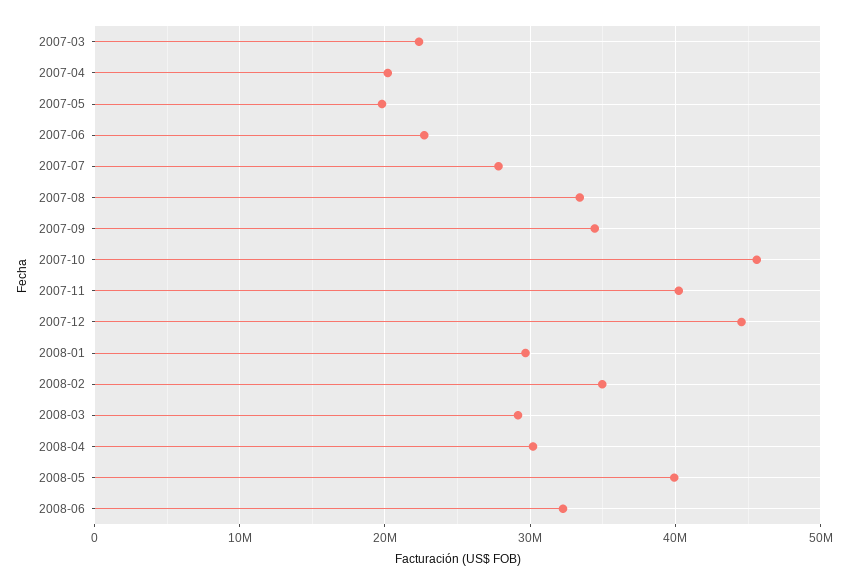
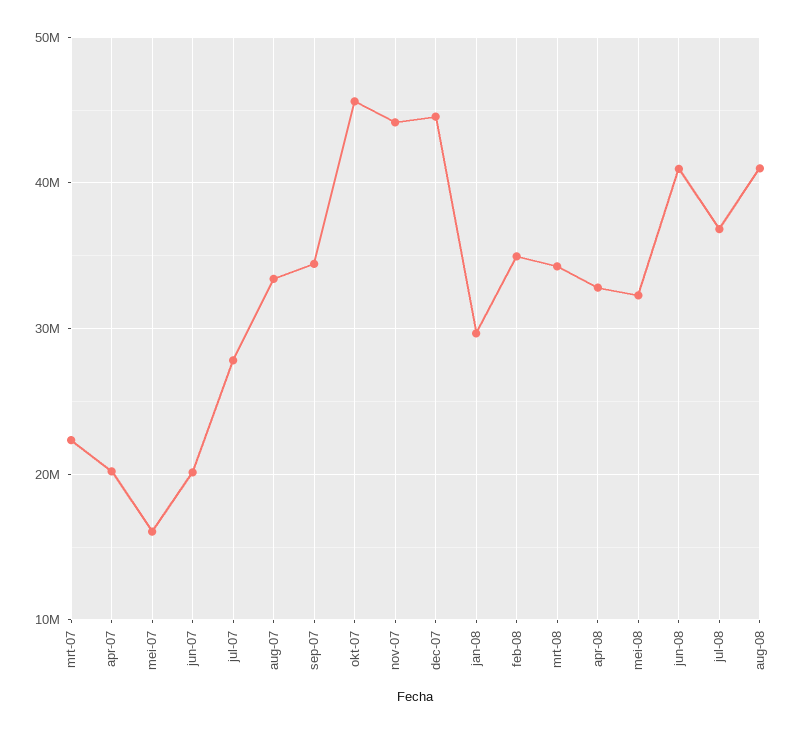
2007-05: 20000000 -> 16000000
2007-06: 23000000 -> 20000000
2007-11: 40000000 -> 44000000
2008-03: 29000000 -> 34000000
2008-04: 30000000 -> 33000000
2008-05: 40000000 -> 32000000
2008-06: 32000000 -> 41000000
jul-08: none -> 37000000
aug-08: none -> 41000000

